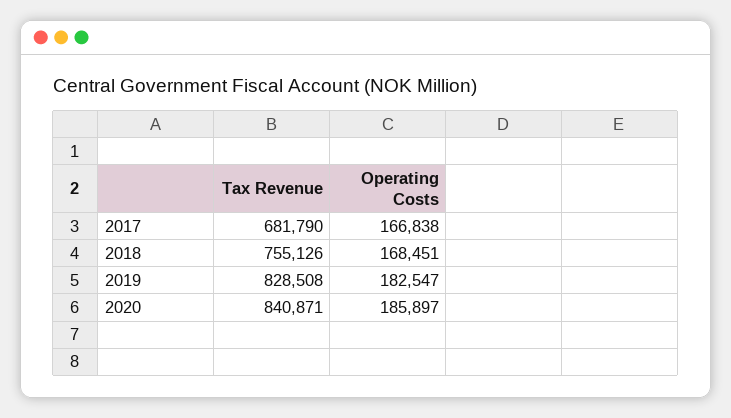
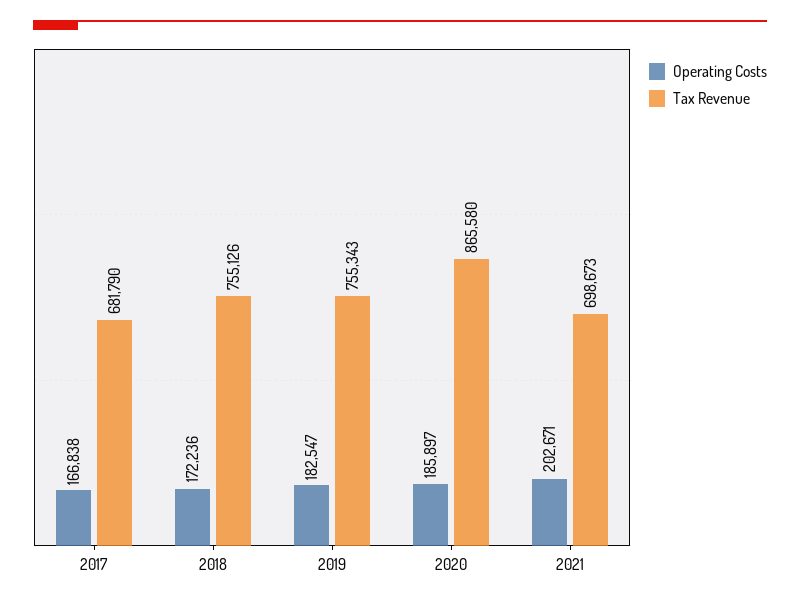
Operating Costs, 2018: 168451 -> 172236
Tax Revenue, 2019: 828508 -> 755343
Tax Revenue, 2020: 840871 -> 865580
Operating Costs, 2021: none -> 202671
Tax Revenue, 2021: none -> 698673

